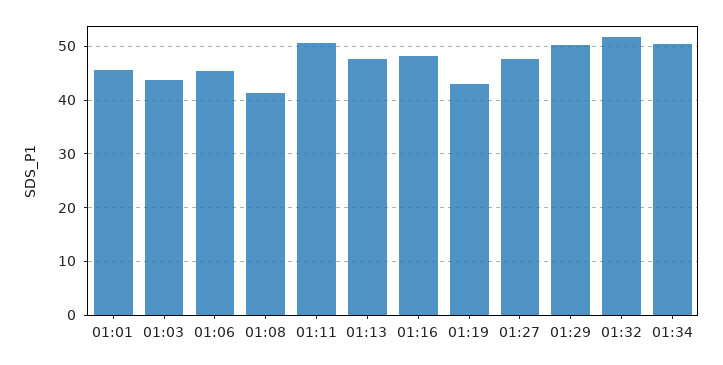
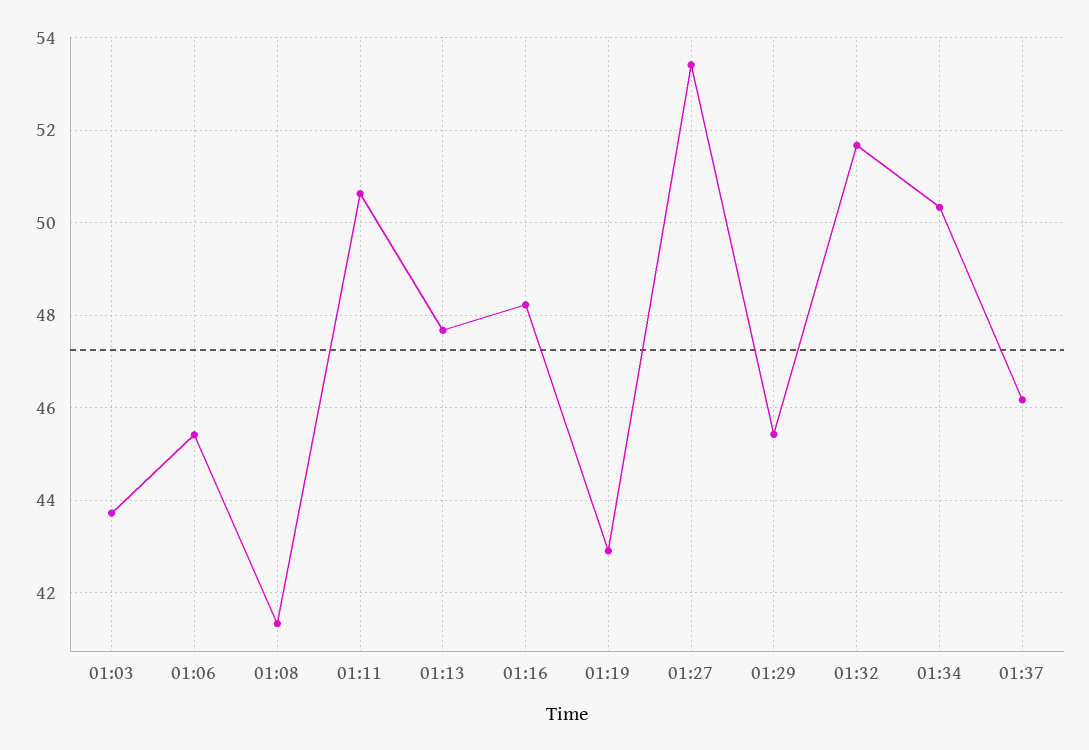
01:01: 46 -> none
01:27: 48 -> 53.4
01:29: 50 -> 45.4
01:37: none -> 46.2

